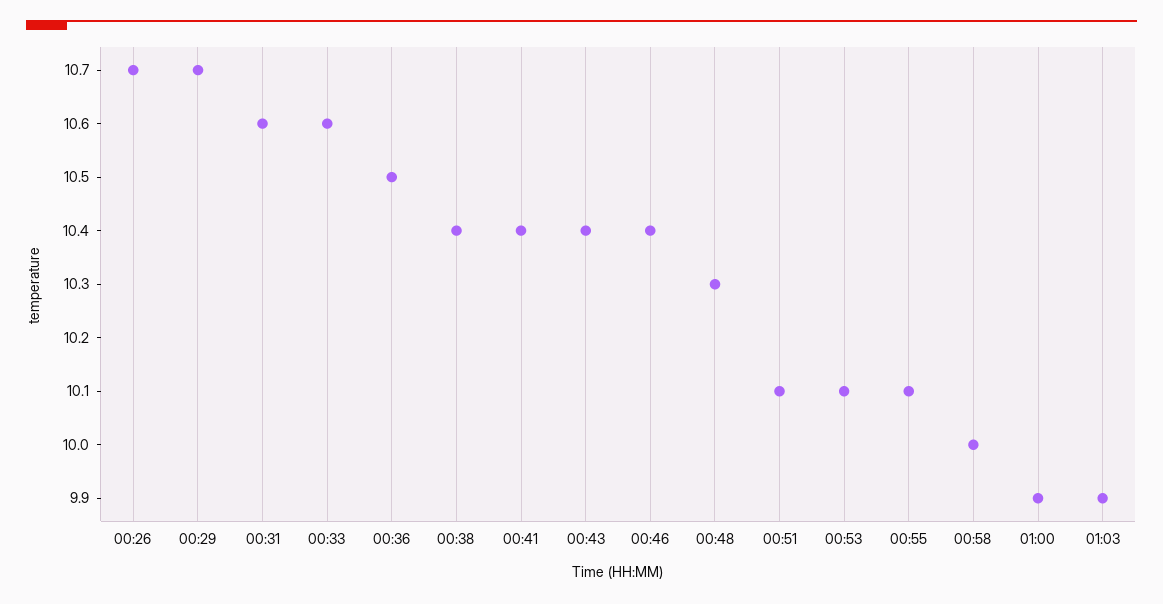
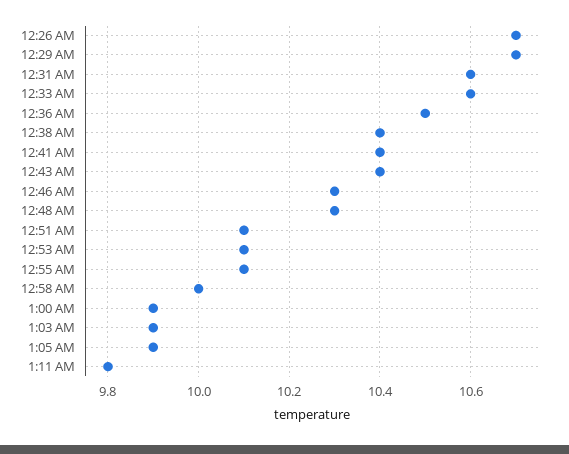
00:46: 10.4 -> 10.3
1:05 AM: none -> 9.9
1:11 AM: none -> 9.8

